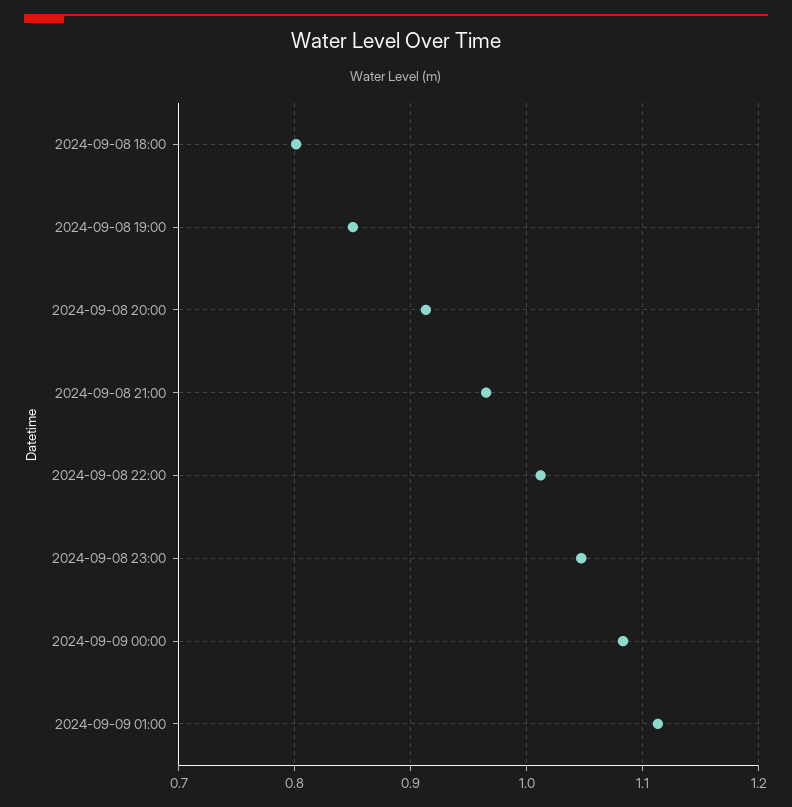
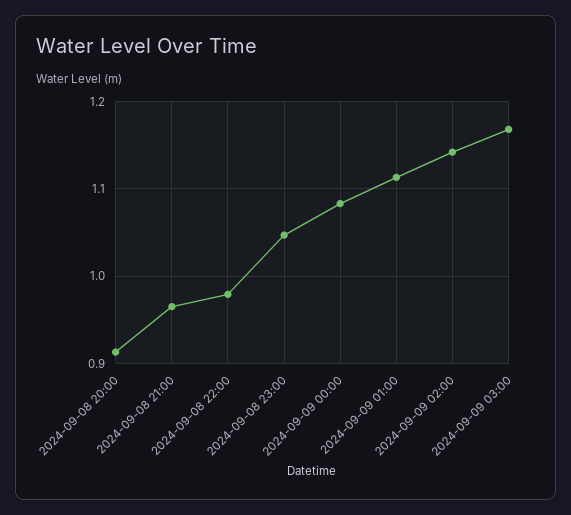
2024-09-08 18:00: 0.8 -> none
2024-09-08 19:00: 0.85 -> none
2024-09-08 22:00: 1.01 -> 0.98
2024-09-09 02:00: none -> 1.14
2024-09-09 03:00: none -> 1.17

